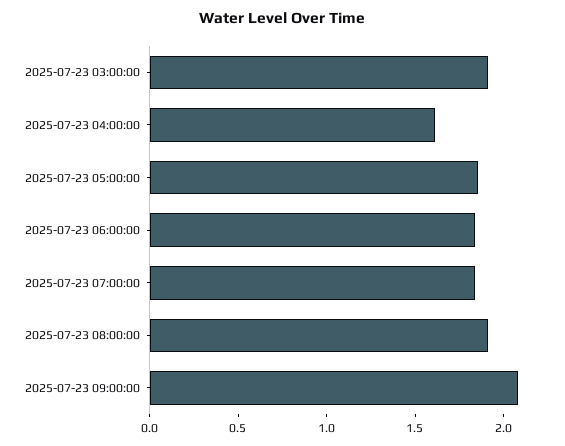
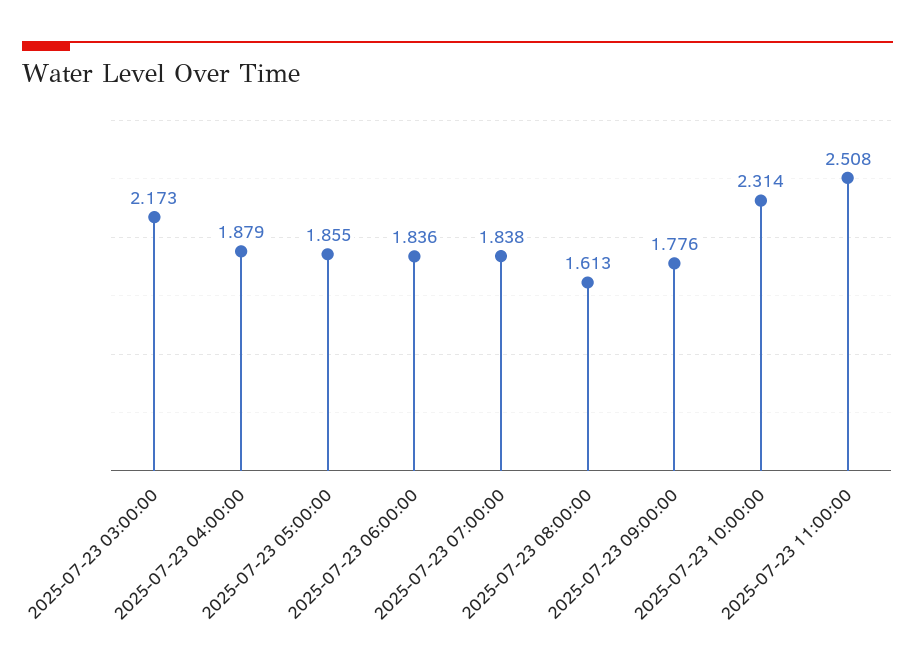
2025-07-23 03:00:00: 1.9 -> 2.173
2025-07-23 04:00:00: 1.6 -> 1.879
2025-07-23 08:00:00: 1.9 -> 1.613
2025-07-23 09:00:00: 2.1 -> 1.776
2025-07-23 10:00:00: none -> 2.314
2025-07-23 11:00:00: none -> 2.508

